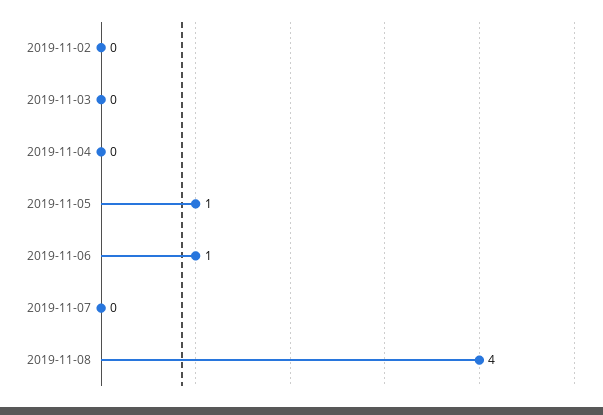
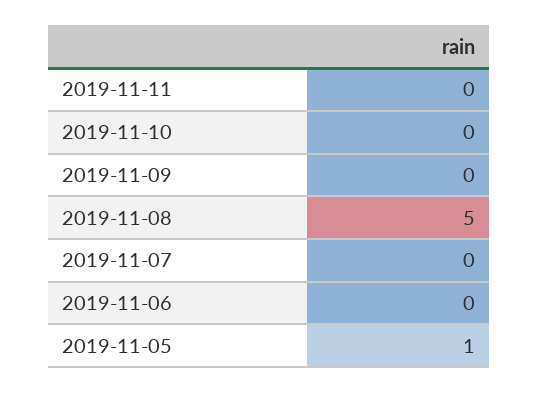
2019-11-02: 0 -> none
2019-11-03: 0 -> none
2019-11-04: 0 -> none
2019-11-06: 1 -> 0
2019-11-08: 4 -> 5
2019-11-11: none -> 0
2019-11-10: none -> 0
2019-11-09: none -> 0

